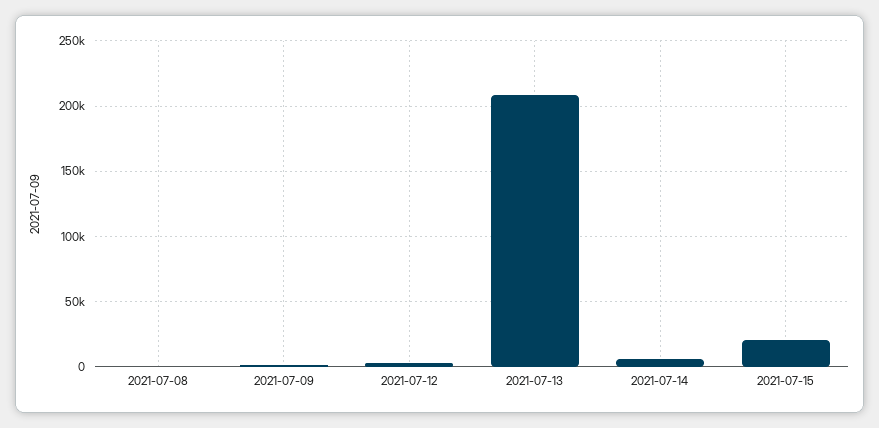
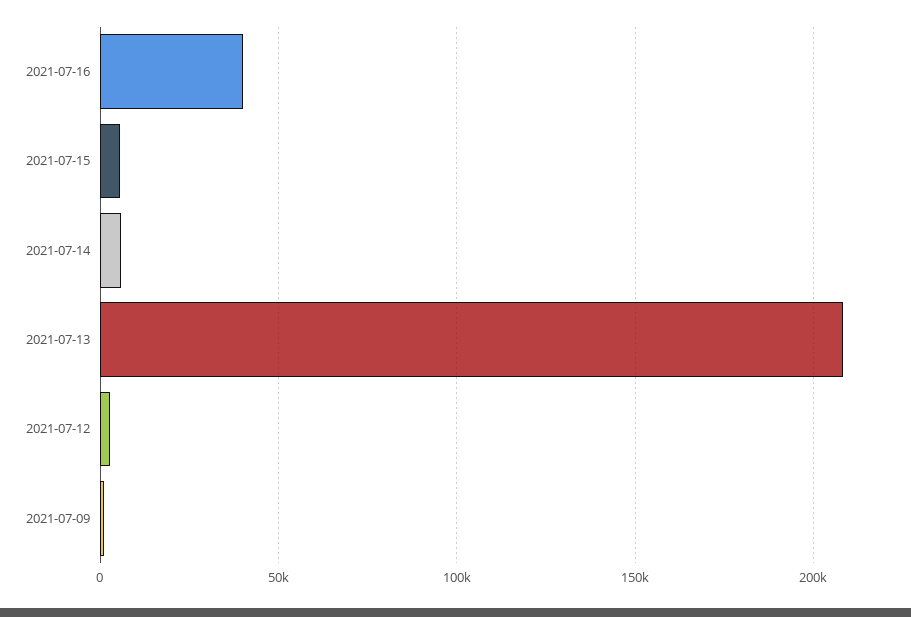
2021-07-08: 0 -> none
2021-07-15: 20000 -> 5000
2021-07-16: none -> 40000

